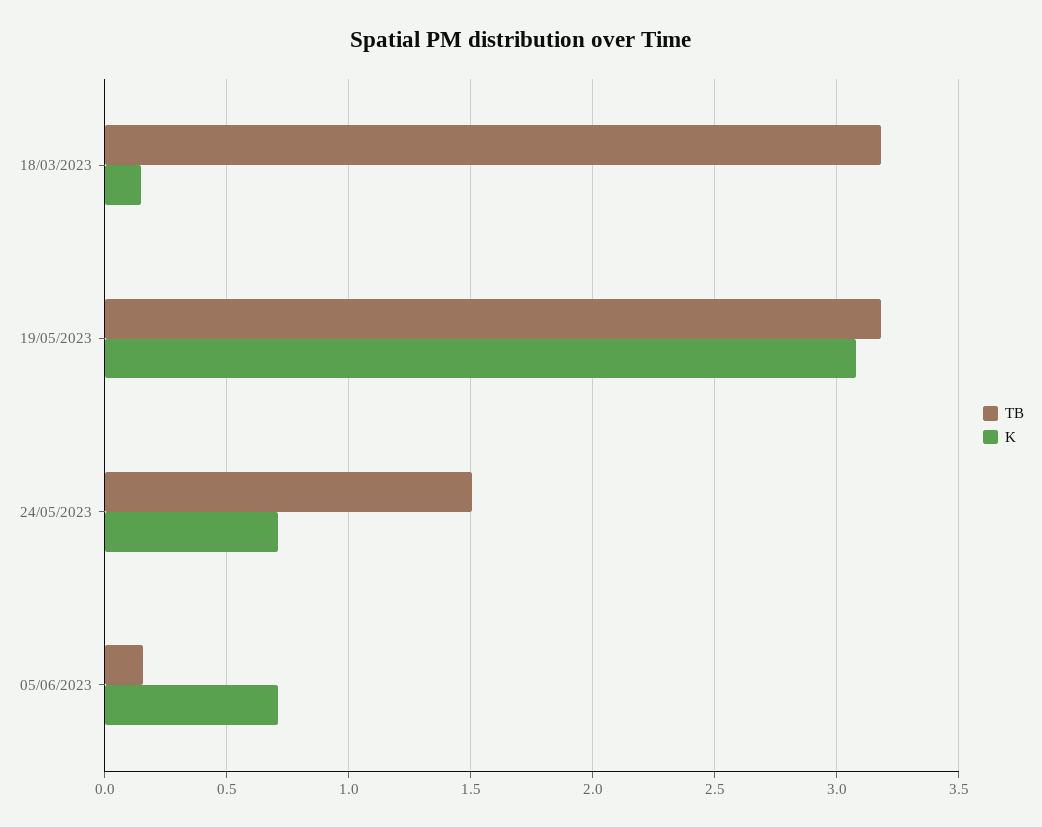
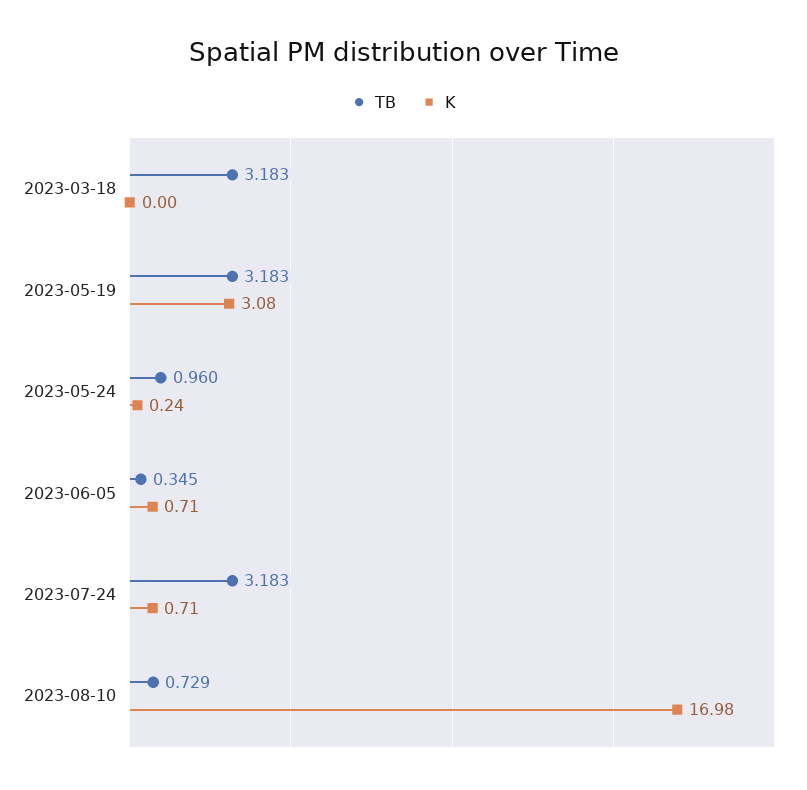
K, 18/03/2023: 0.15 -> 0
TB, 24/05/2023: 1.5 -> 0.96
K, 24/05/2023: 0.7 -> 0.24
TB, 05/06/2023: 0.15 -> 0.345
TB, 2023-07-24: none -> 3.183
K, 2023-07-24: none -> 0.71
TB, 2023-08-10: none -> 0.729
K, 2023-08-10: none -> 16.98

